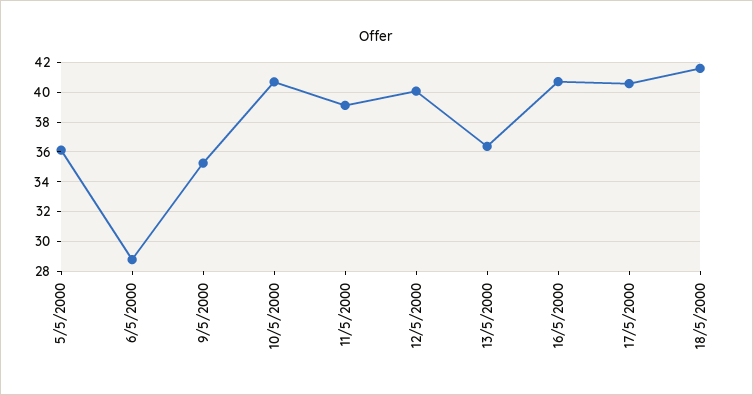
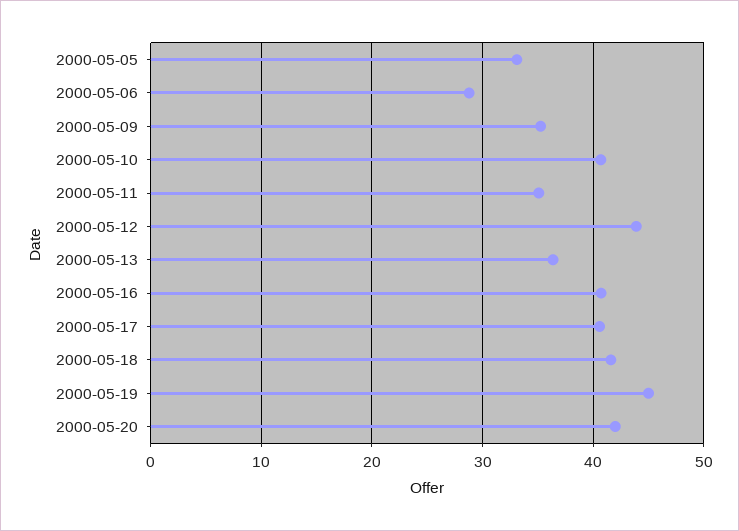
5/5/2000: 36 -> 33
11/5/2000: 39 -> 35
12/5/2000: 40 -> 44
2000-05-19: none -> 45
2000-05-20: none -> 42

